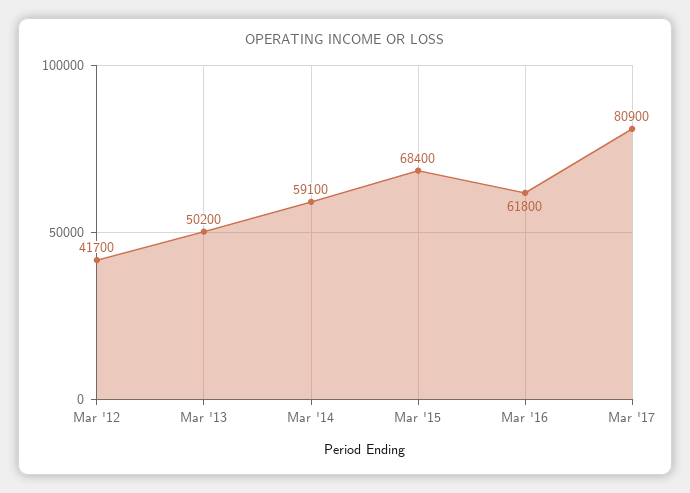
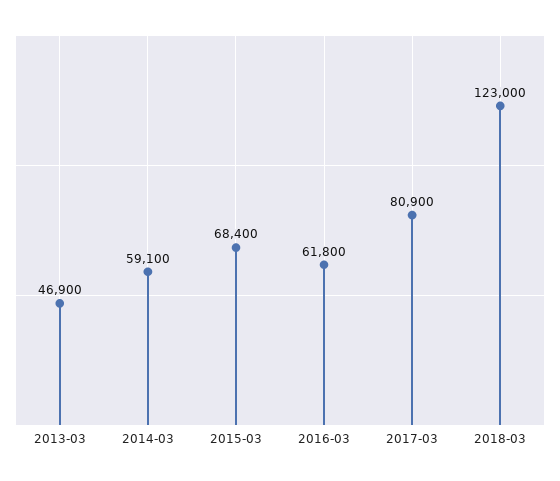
Mar '12: 41700 -> none
Mar '13: 50200 -> 46900
2018-03: none -> 123000

